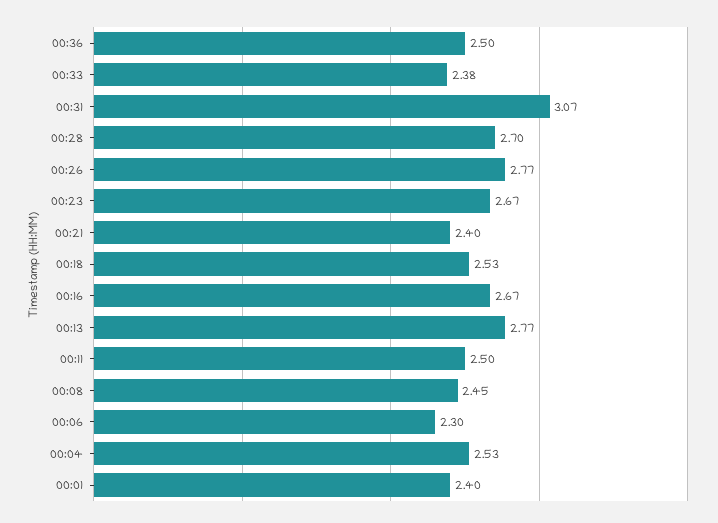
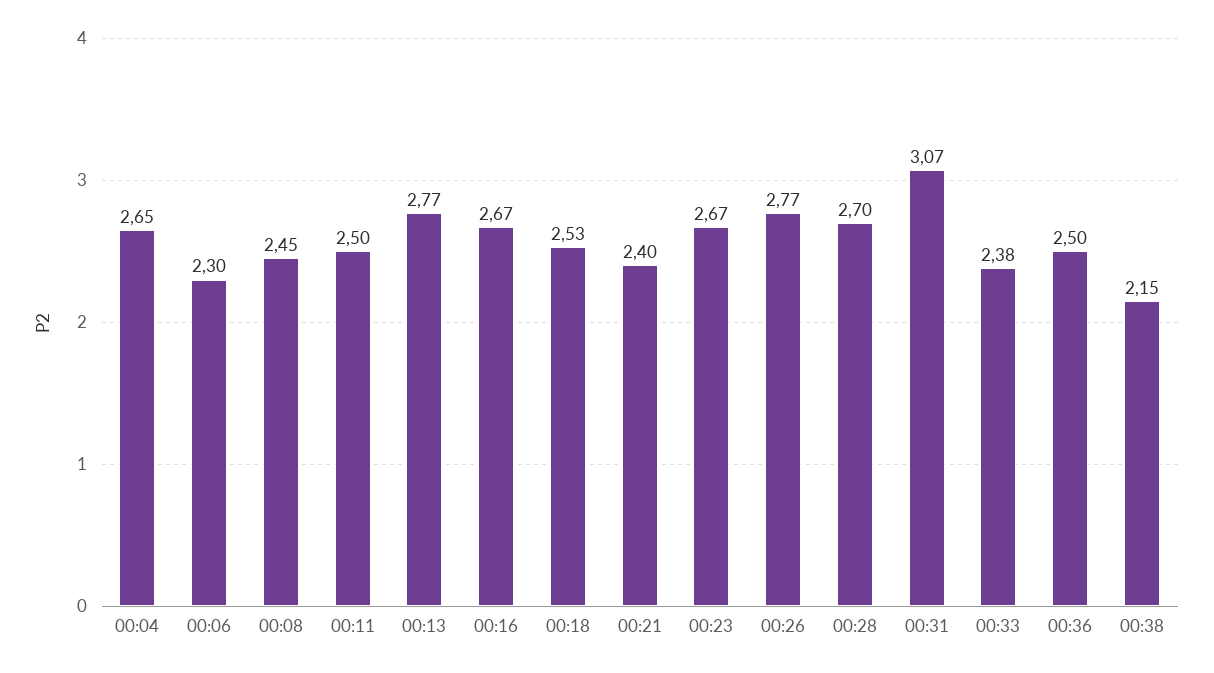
00:04: 2.53 -> 2.65
00:01: 2.4 -> none
00:38: none -> 2.15

